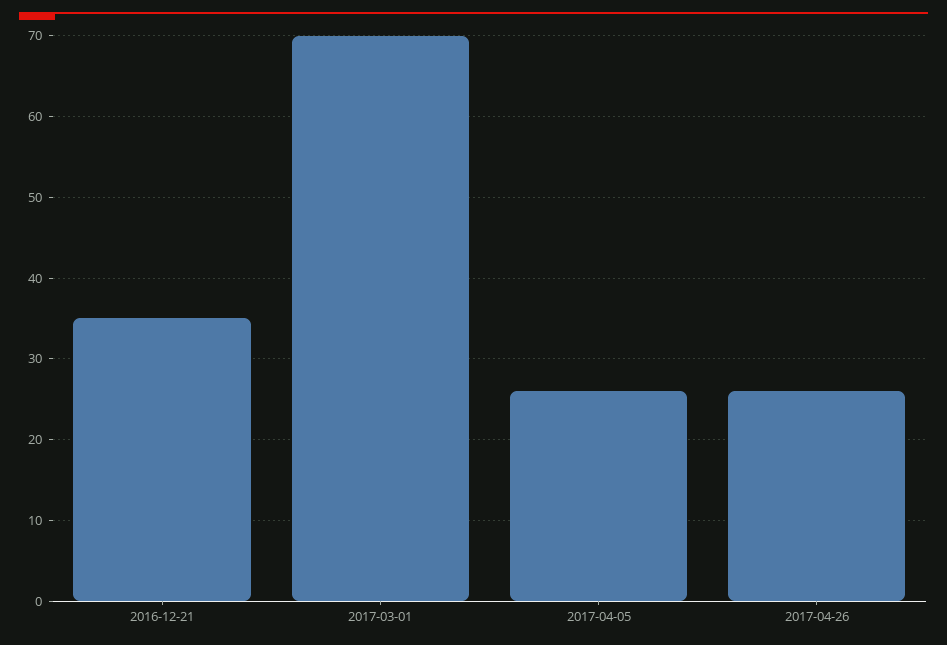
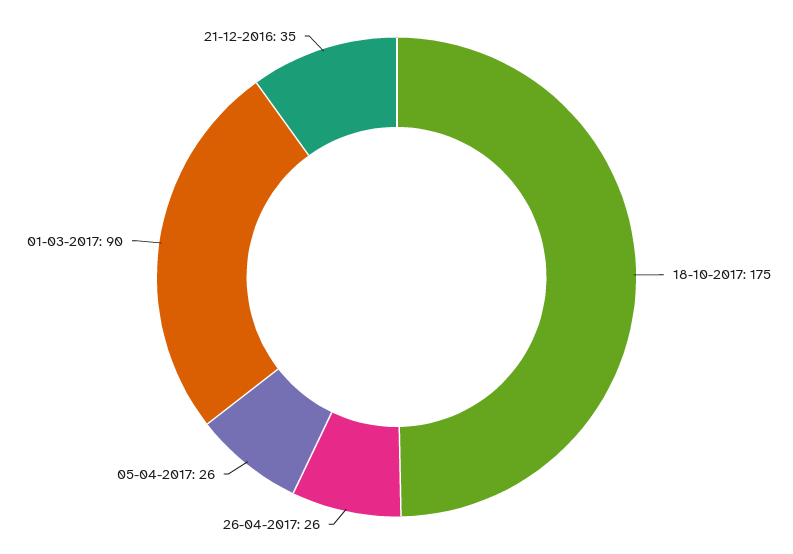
2017-03-01: 70 -> 90
18-10-2017: none -> 175

